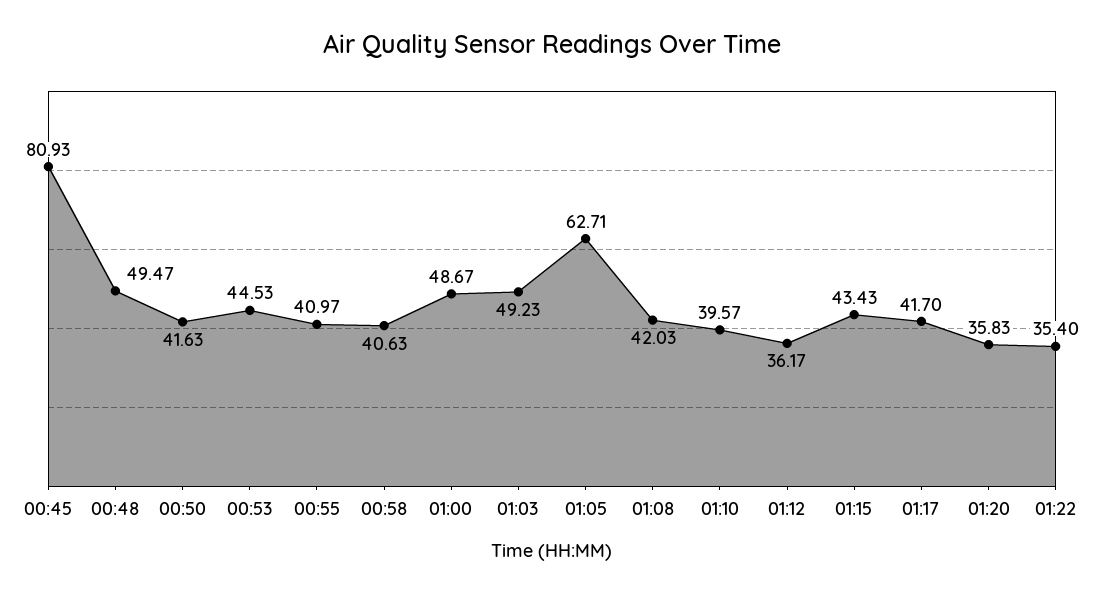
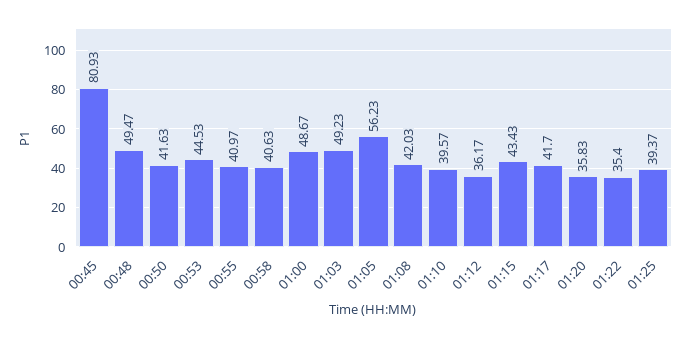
01:05: 62.71 -> 56.23
01:25: none -> 39.37

